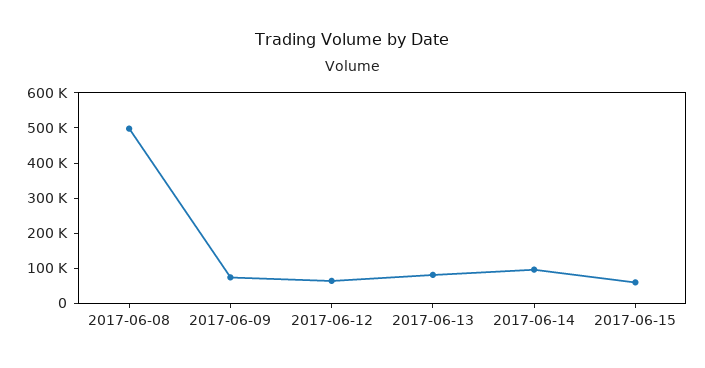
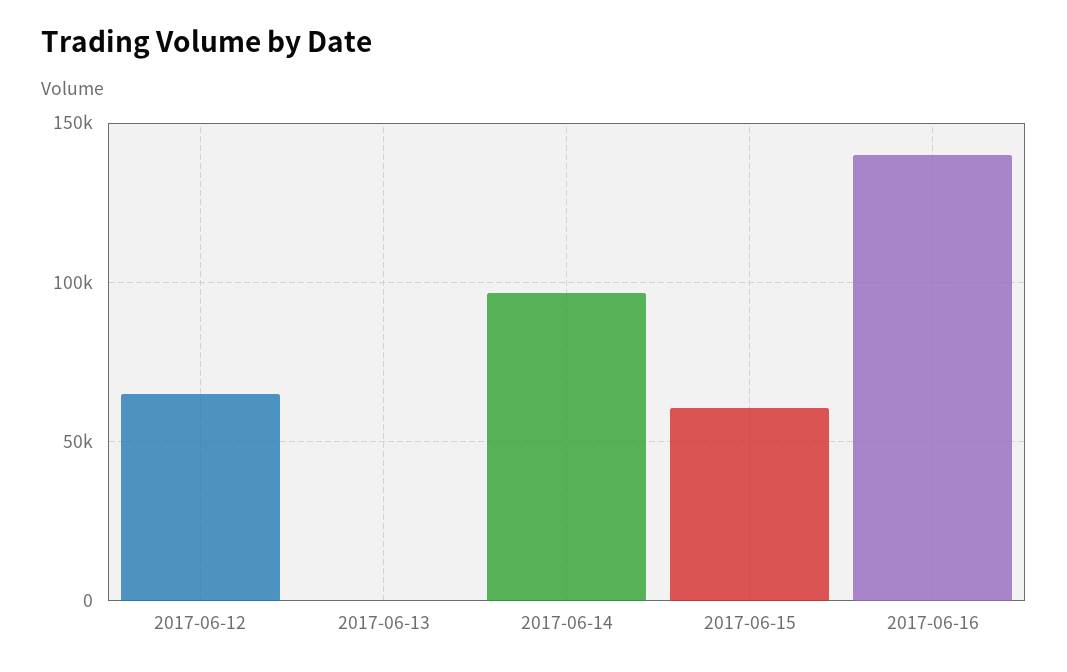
2017-06-08: 500000 -> none
2017-06-09: 75000 -> none
2017-06-13: 75000 -> 0
2017-06-16: none -> 140000

